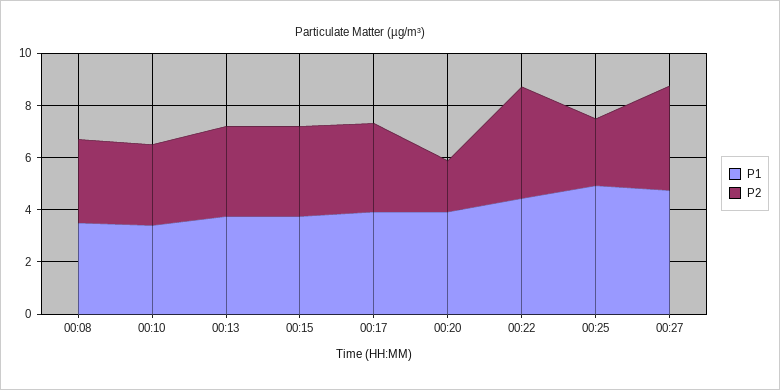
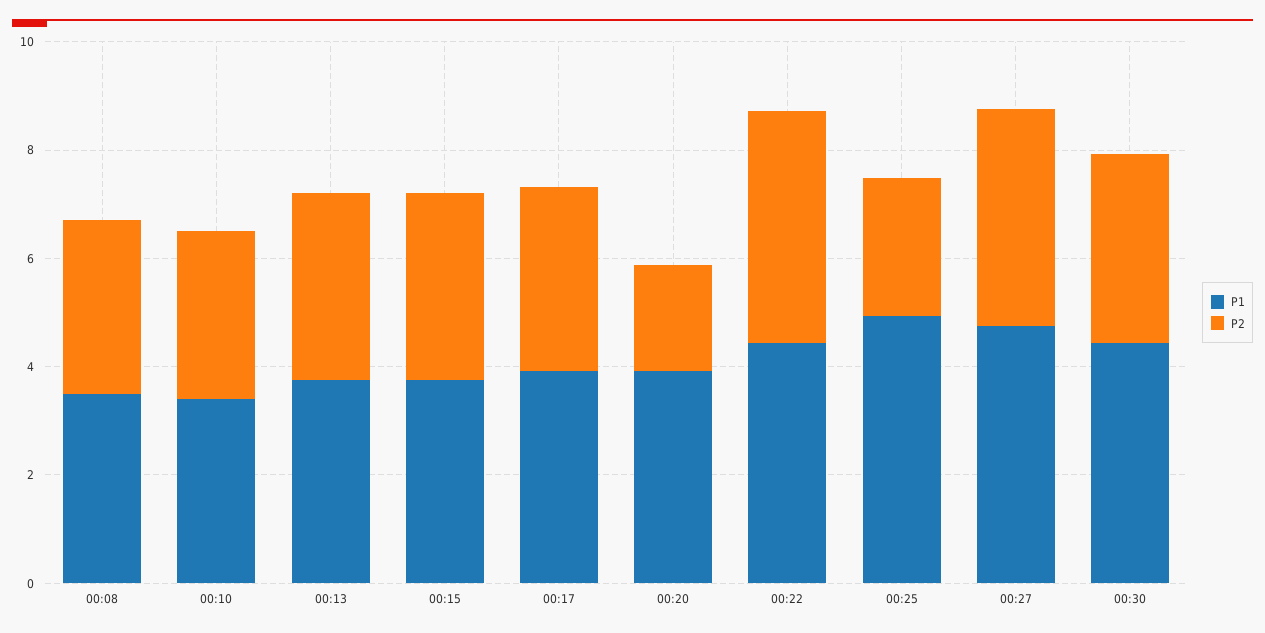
P1, 00:30: none -> 4.5
P2, 00:30: none -> 3.5

